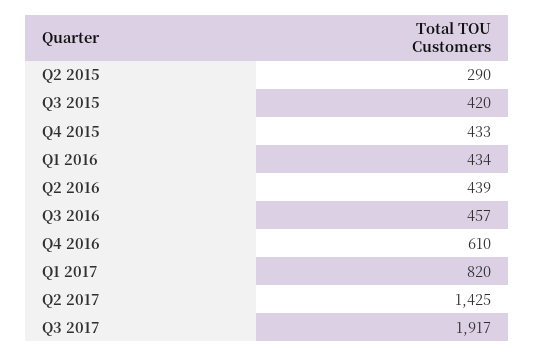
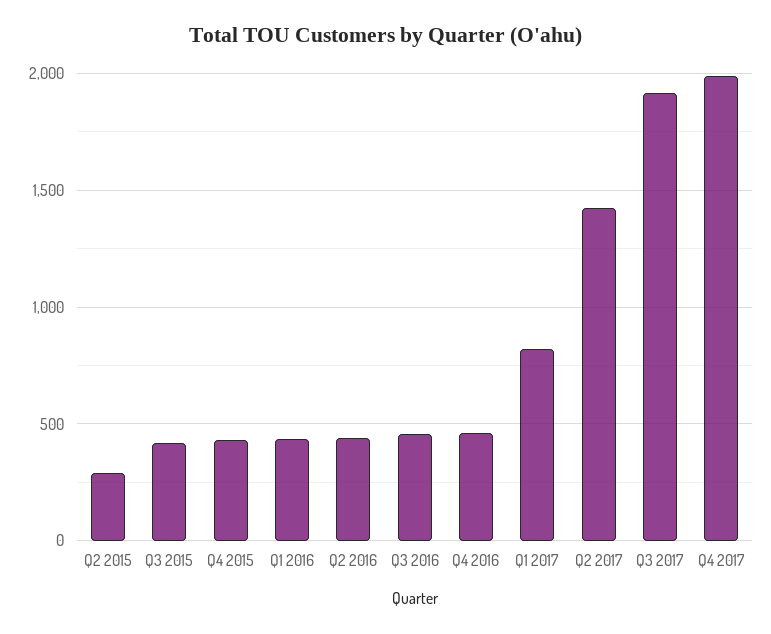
Q4 2016: 610 -> 450
Q4 2017: none -> 2000

